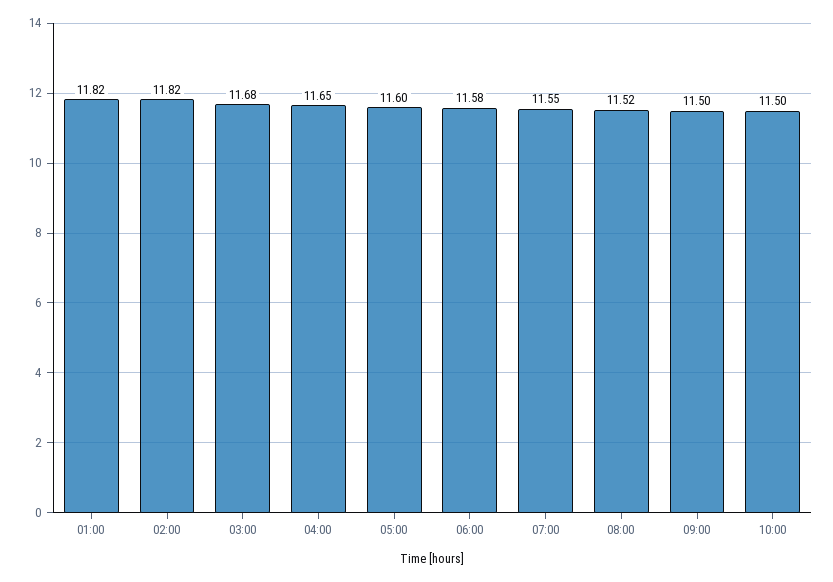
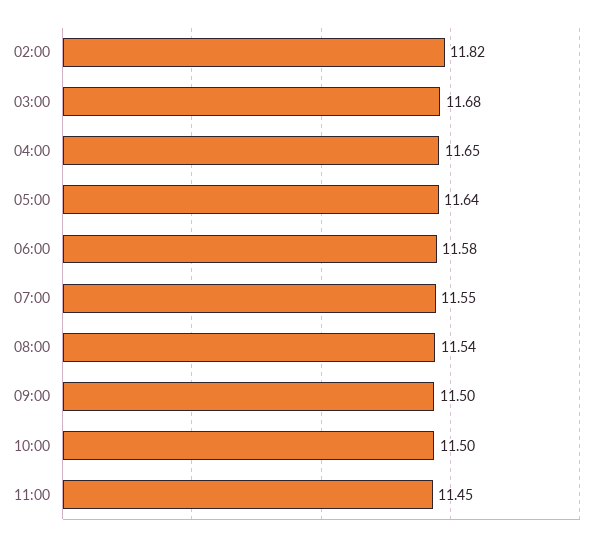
01:00: 11.82 -> none
05:00: 11.6 -> 11.64
08:00: 11.52 -> 11.54
11:00: none -> 11.45

